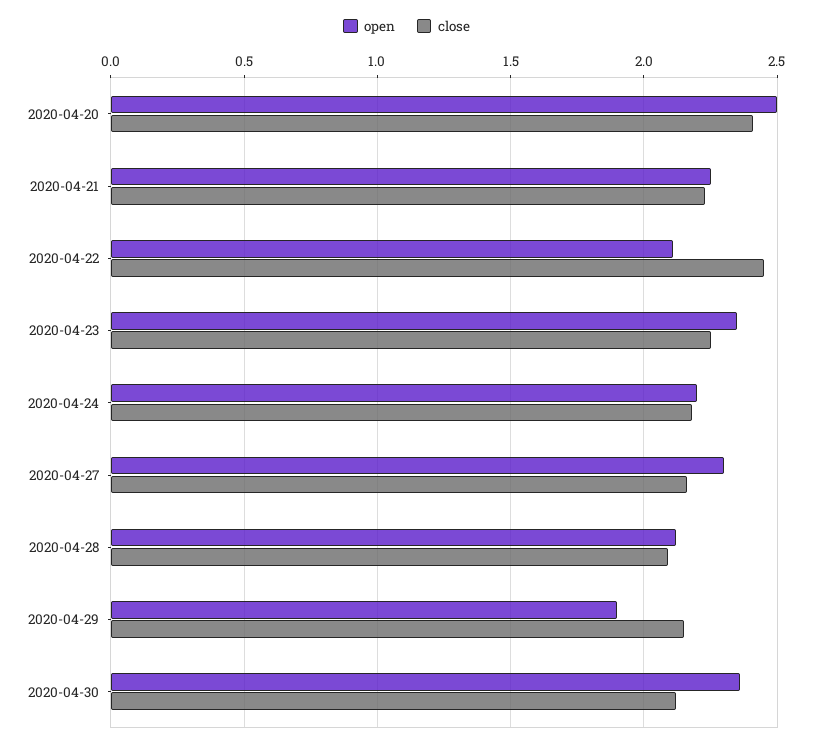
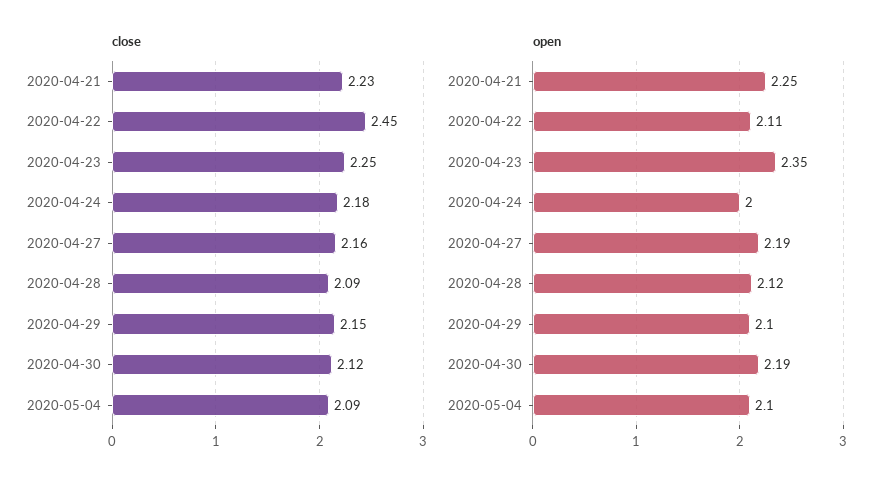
open, 2020-04-20: 2.5 -> none
close, 2020-04-20: 2.4 -> none
open, 2020-04-24: 2.2 -> 2
open, 2020-04-27: 2.3 -> 2.19
open, 2020-04-29: 1.9 -> 2.1
open, 2020-04-30: 2.35 -> 2.19
close, 2020-05-04: none -> 2.09
open, 2020-05-04: none -> 2.1

